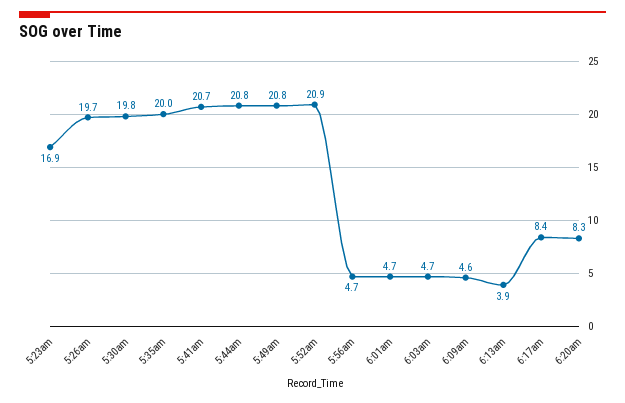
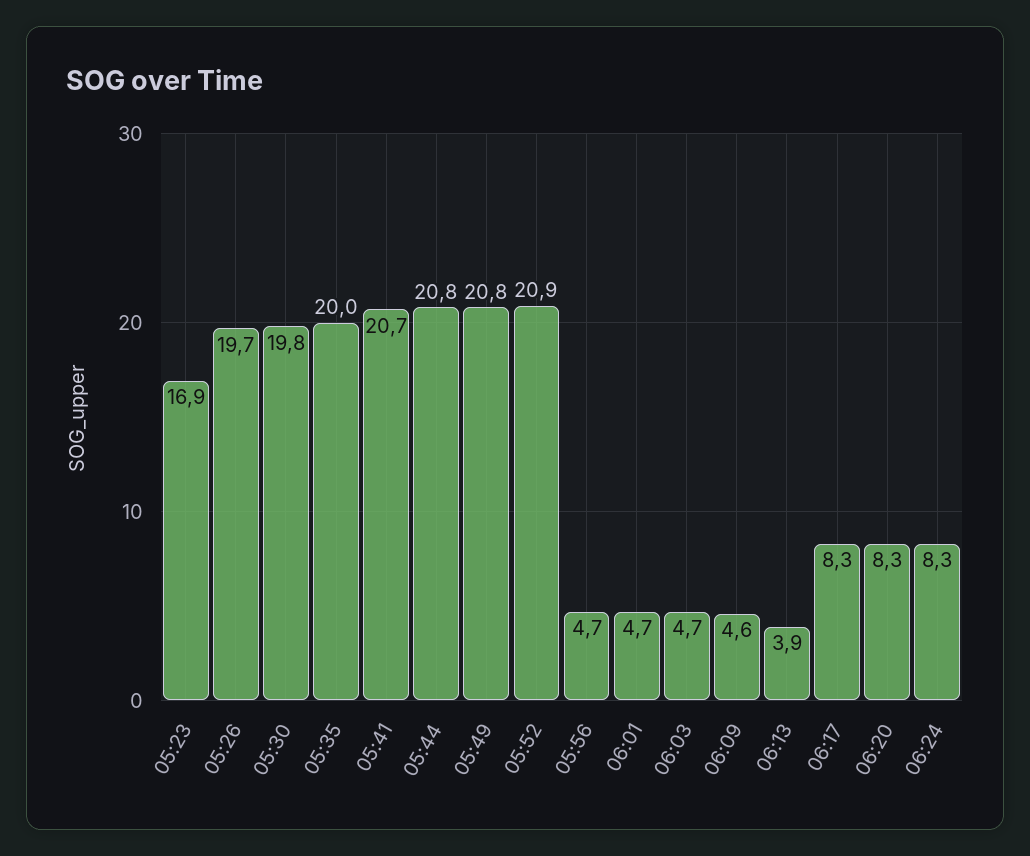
6:17am: 8.4 -> 8.3
06:24: none -> 8.3

